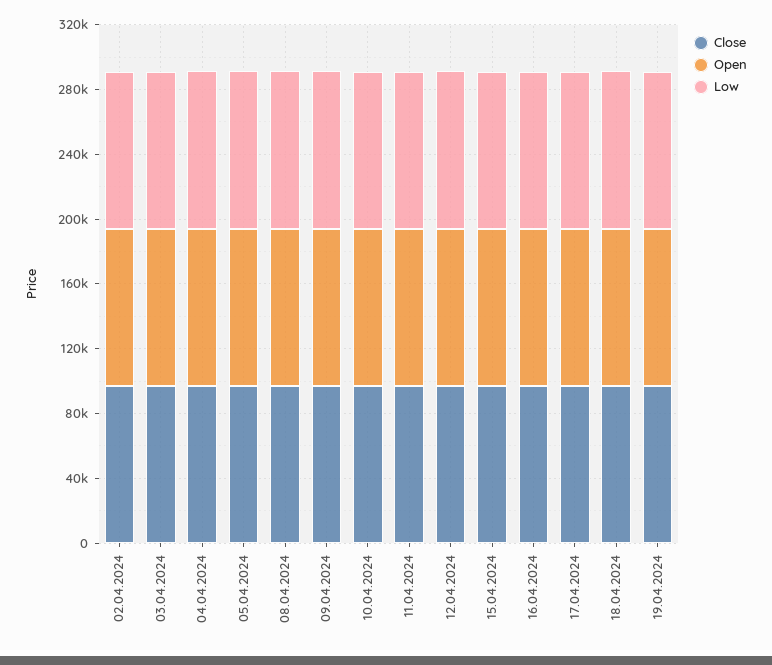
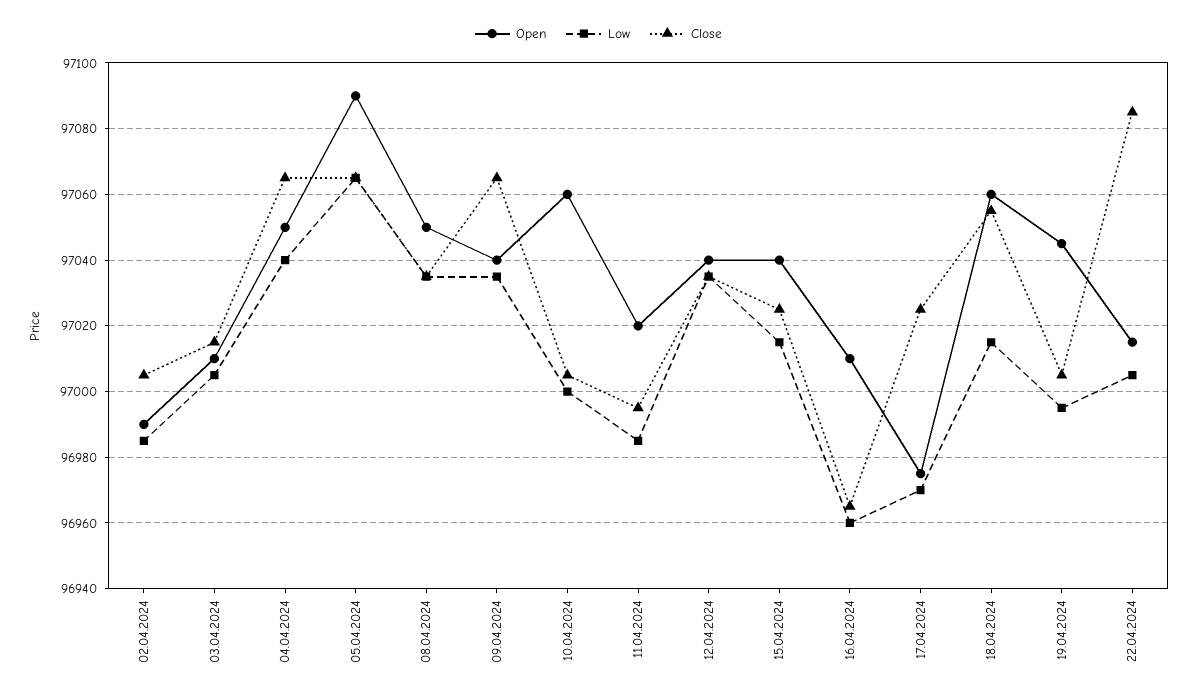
Open, 22.04.2024: none -> 97015
Low, 22.04.2024: none -> 97005
Close, 22.04.2024: none -> 97085

